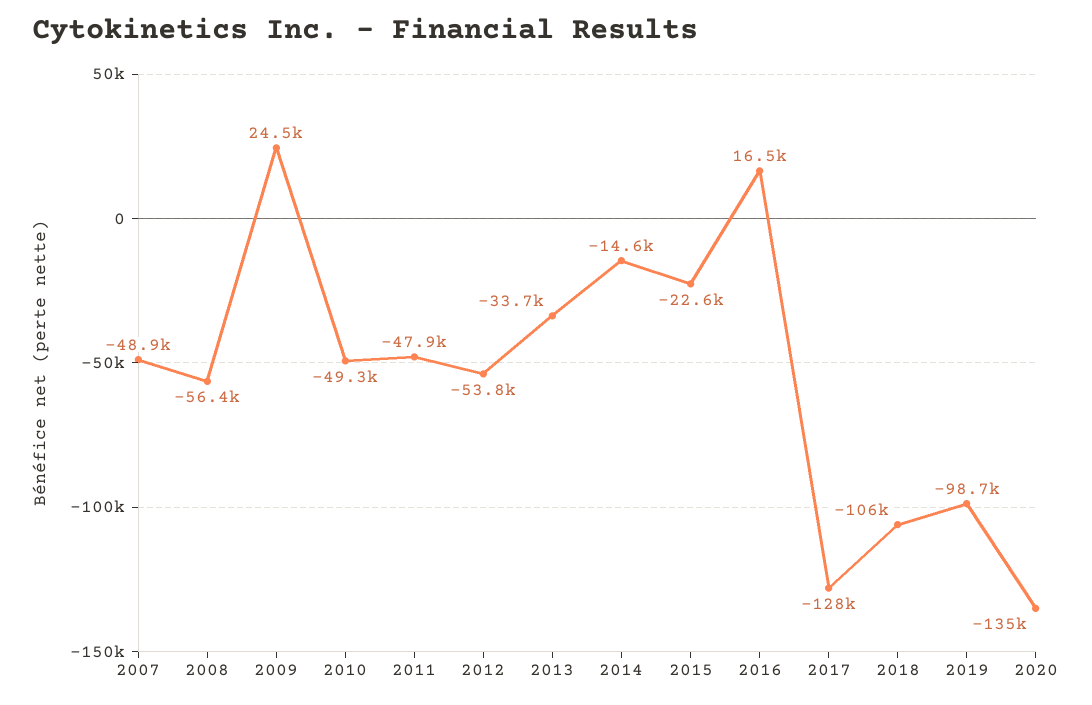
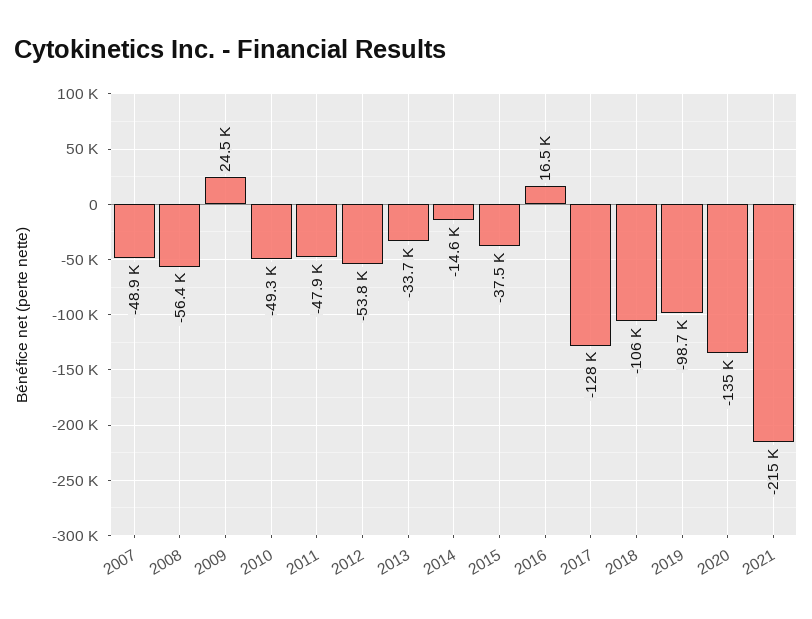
2015: -22600 -> -37500
2021: none -> -215000

